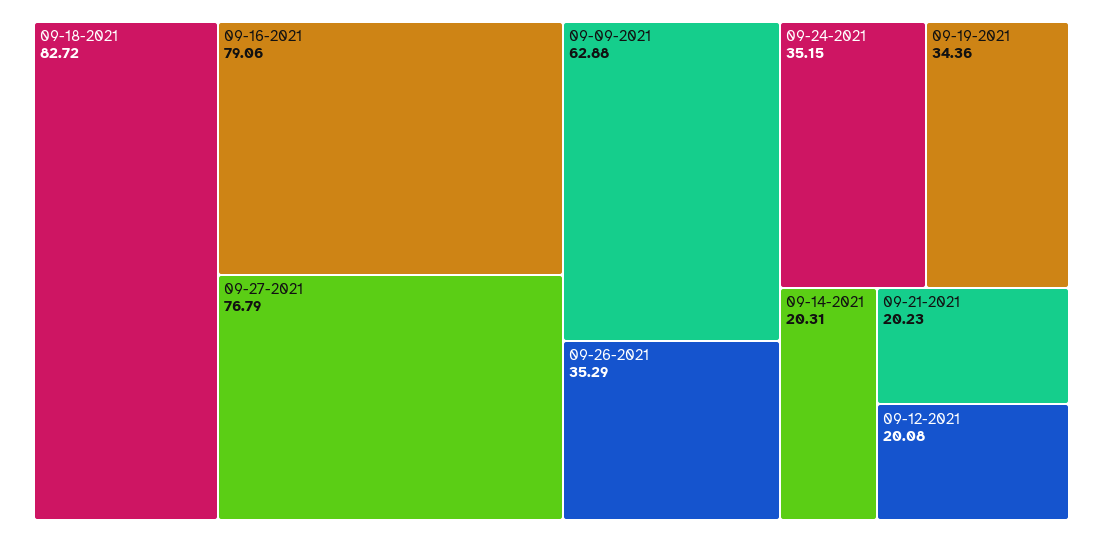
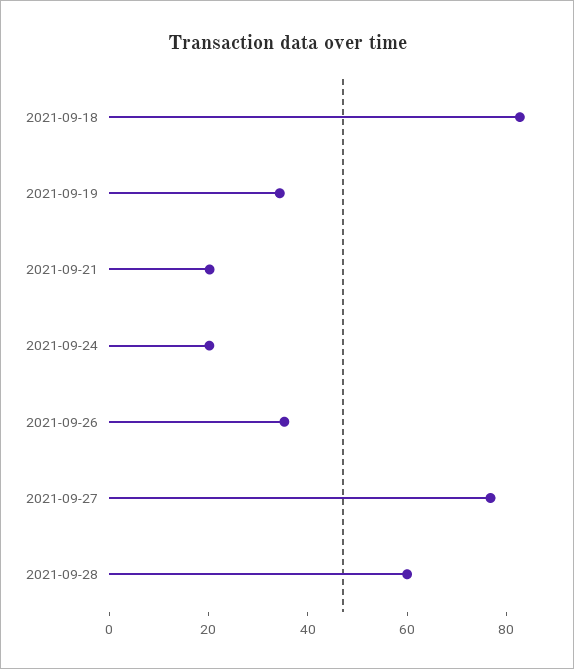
09-16-2021: 79.06 -> none
09-09-2021: 62.88 -> none
09-24-2021: 35.15 -> 20
09-14-2021: 20.31 -> none
09-12-2021: 20.08 -> none
2021-09-28: none -> 60

